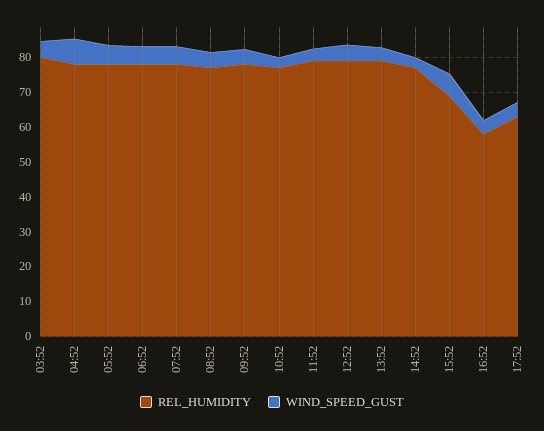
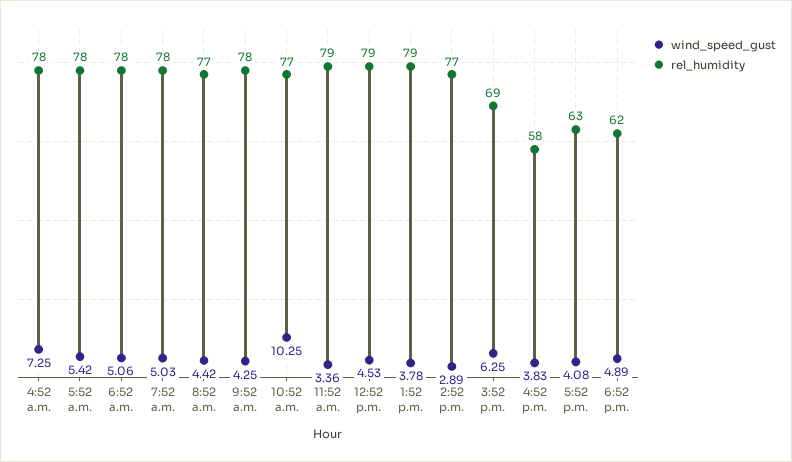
REL_HUMIDITY, 03:52: 80 -> none
WIND_SPEED_GUST, 03:52: 5 -> none
WIND_SPEED_GUST, 10:52: 2.5 -> 10.25
WIND_SPEED_GUST, 6:52 p.m.: none -> 4.89
REL_HUMIDITY, 6:52 p.m.: none -> 62

